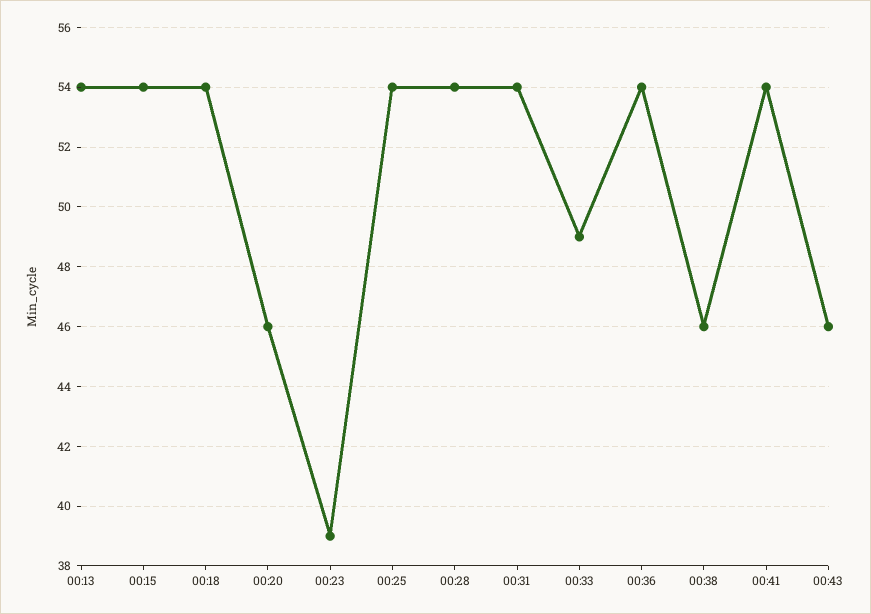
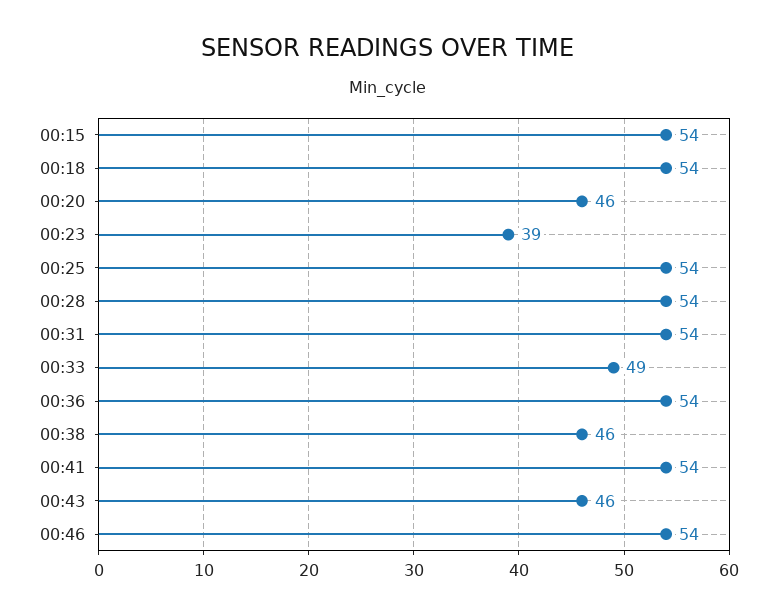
00:13: 54 -> none
00:46: none -> 54

